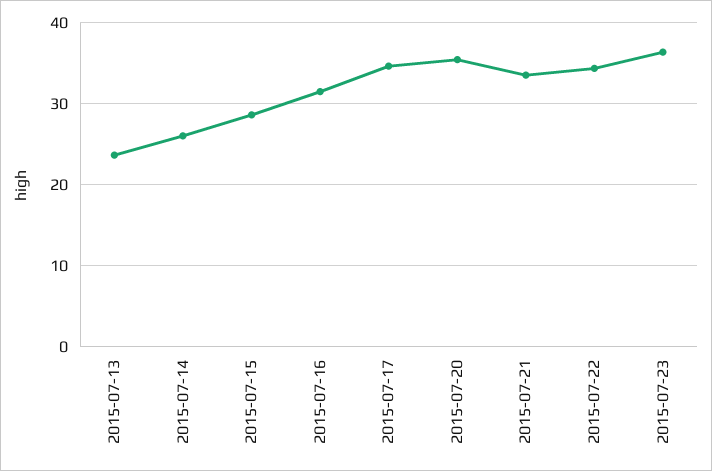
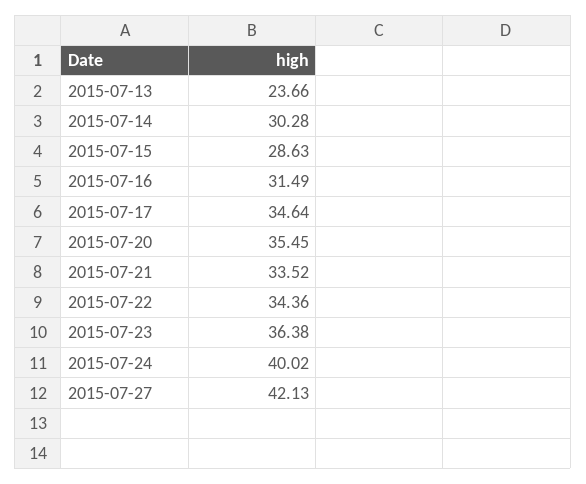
2015-07-14: 26 -> 30.28
2015-07-24: none -> 40.02
2015-07-27: none -> 42.13

